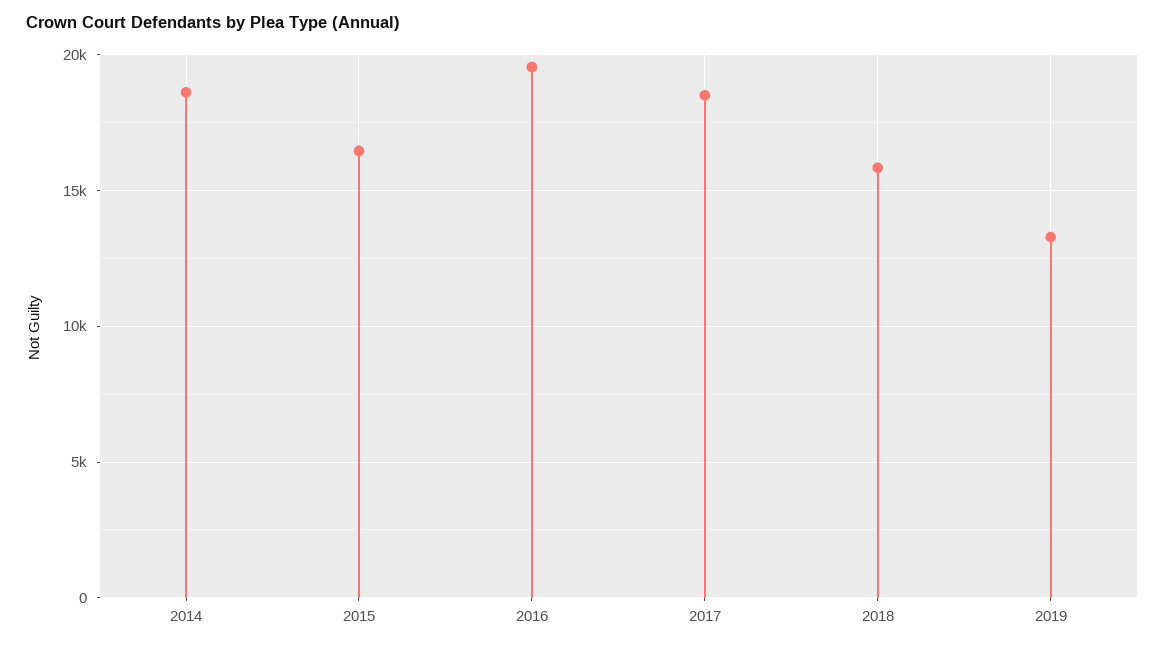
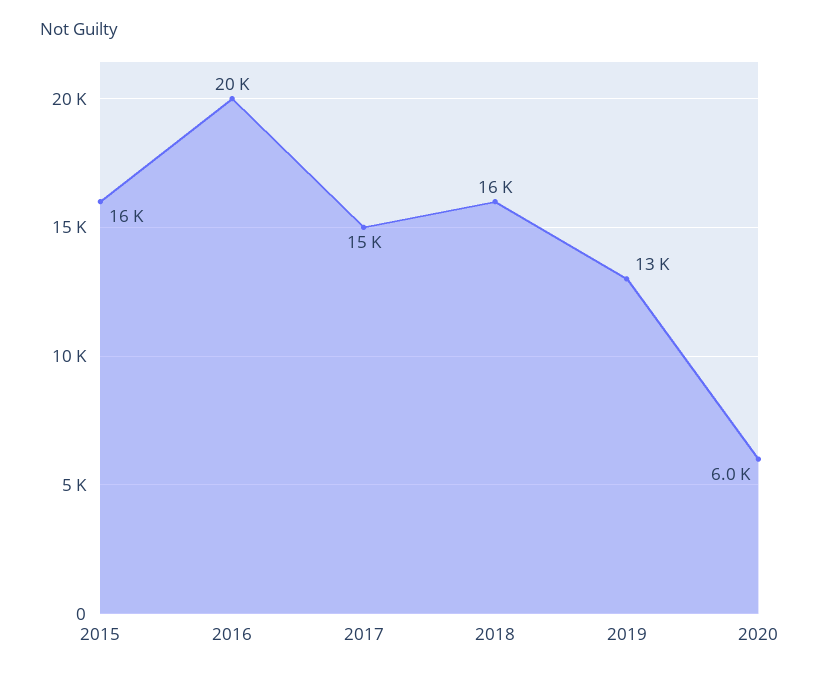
2014: 18500 -> none
2017: 18500 -> 15000
2020: none -> 6000

